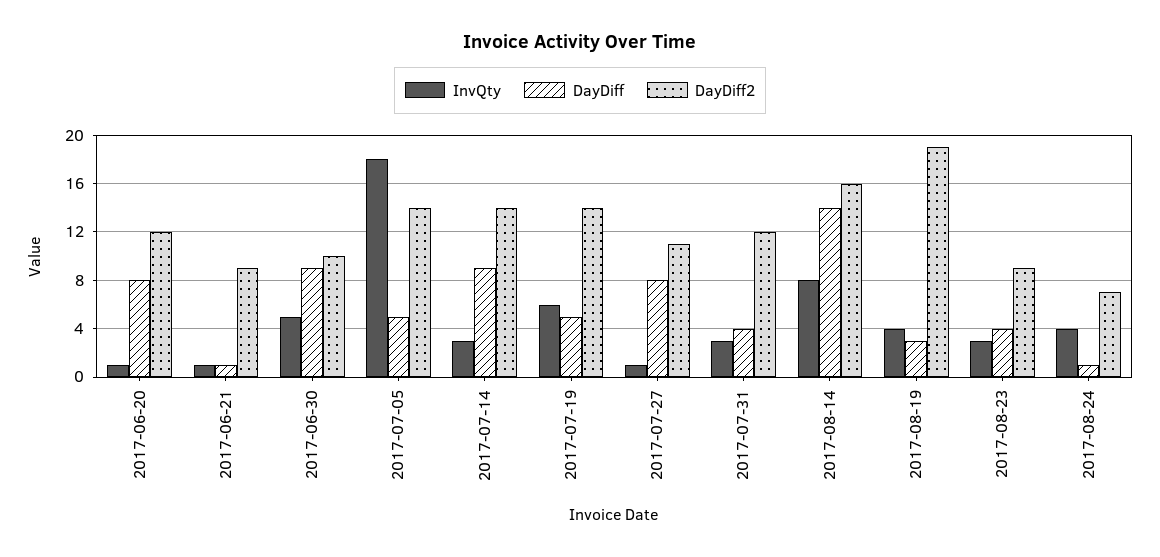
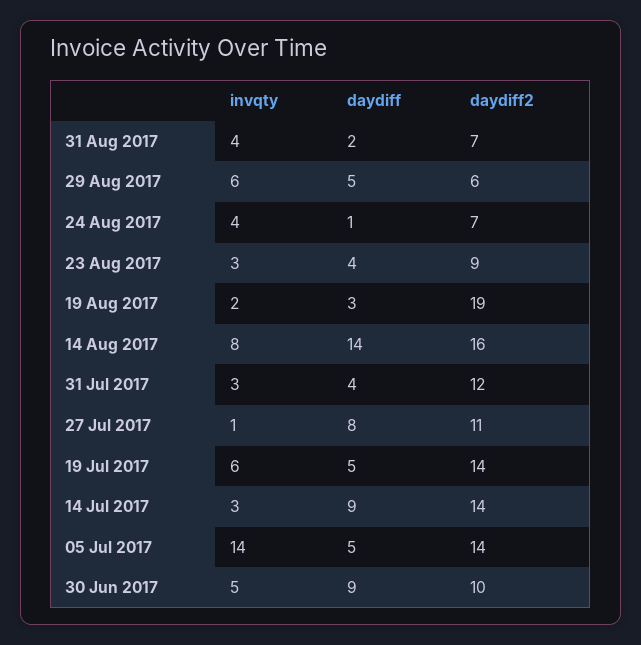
InvQty, 2017-06-20: 1 -> none
DayDiff, 2017-06-20: 8 -> none
DayDiff2, 2017-06-20: 12 -> none
InvQty, 2017-06-21: 1 -> none
DayDiff, 2017-06-21: 1 -> none
DayDiff2, 2017-06-21: 9 -> none
InvQty, 2017-07-05: 18 -> 14
InvQty, 2017-08-19: 4 -> 2
InvQty, 31 Aug 2017: none -> 4
DayDiff, 31 Aug 2017: none -> 2
DayDiff2, 31 Aug 2017: none -> 7
InvQty, 29 Aug 2017: none -> 6
DayDiff, 29 Aug 2017: none -> 5
DayDiff2, 29 Aug 2017: none -> 6

